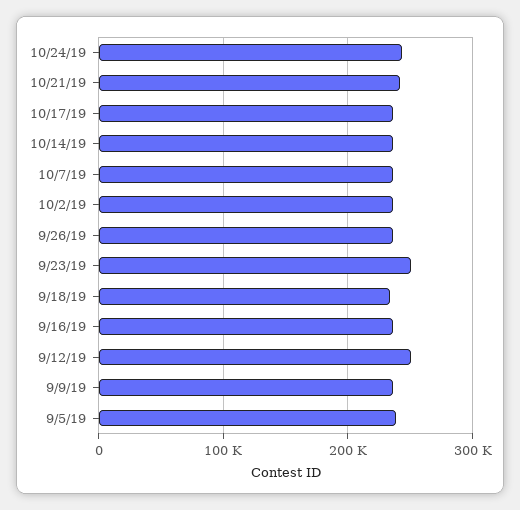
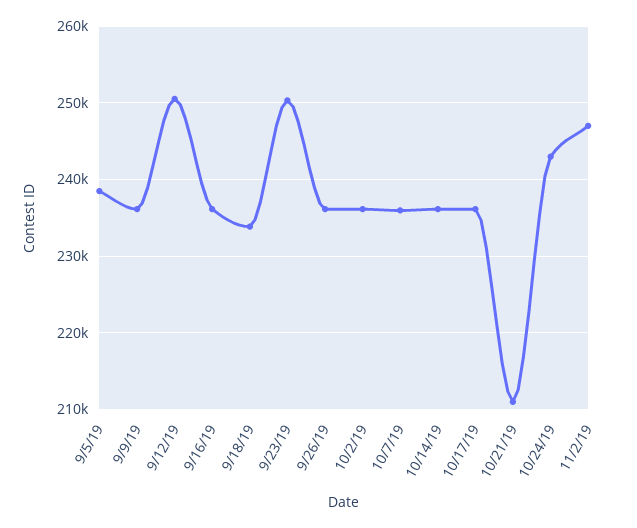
10/21/19: 240000 -> 211000
11/2/19: none -> 247000

